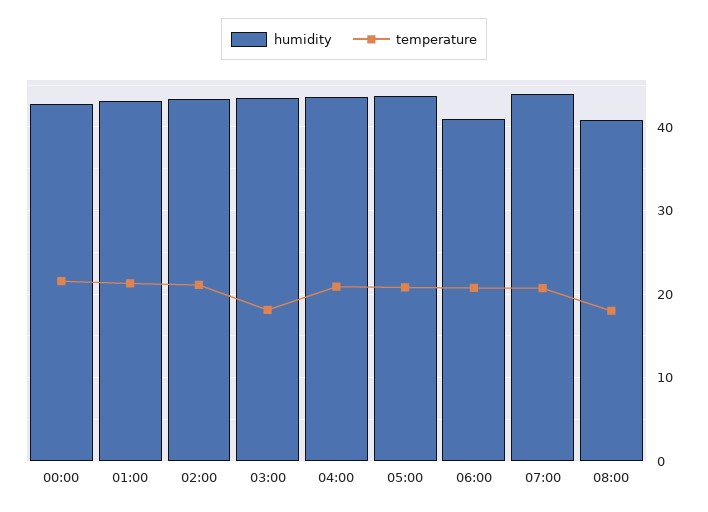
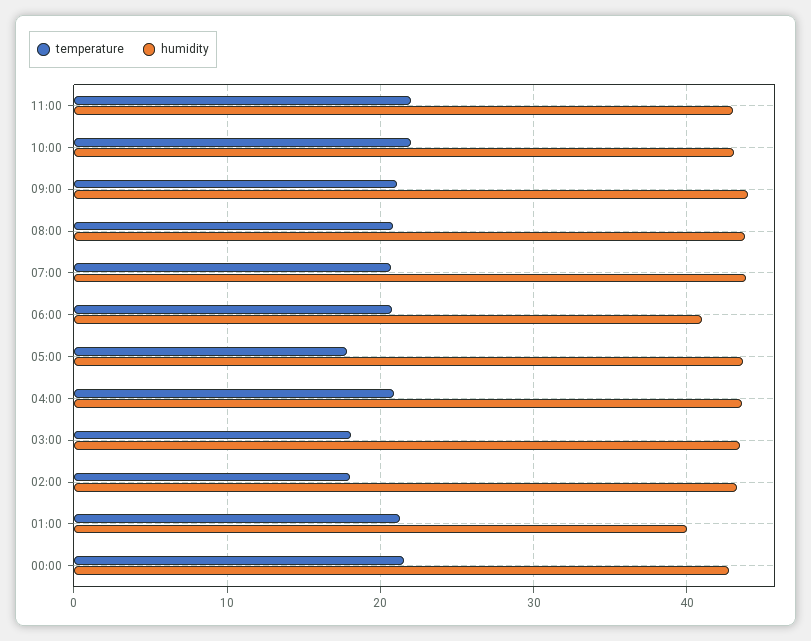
humidity, 01:00: 43 -> 40
temperature, 02:00: 21 -> 18
temperature, 05:00: 21 -> 18
humidity, 08:00: 41 -> 44
temperature, 08:00: 18 -> 21
temperature, 11:00: none -> 22
humidity, 11:00: none -> 43
temperature, 10:00: none -> 22
humidity, 10:00: none -> 43
temperature, 09:00: none -> 21
humidity, 09:00: none -> 44

